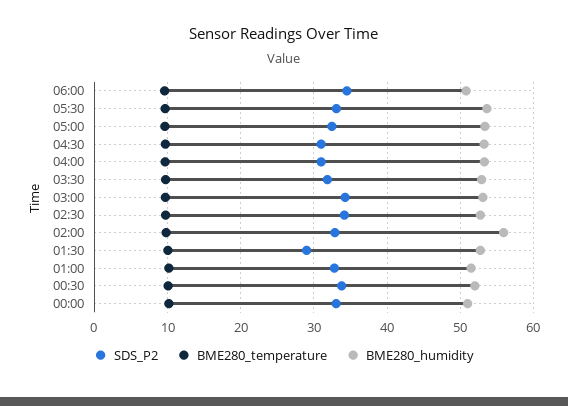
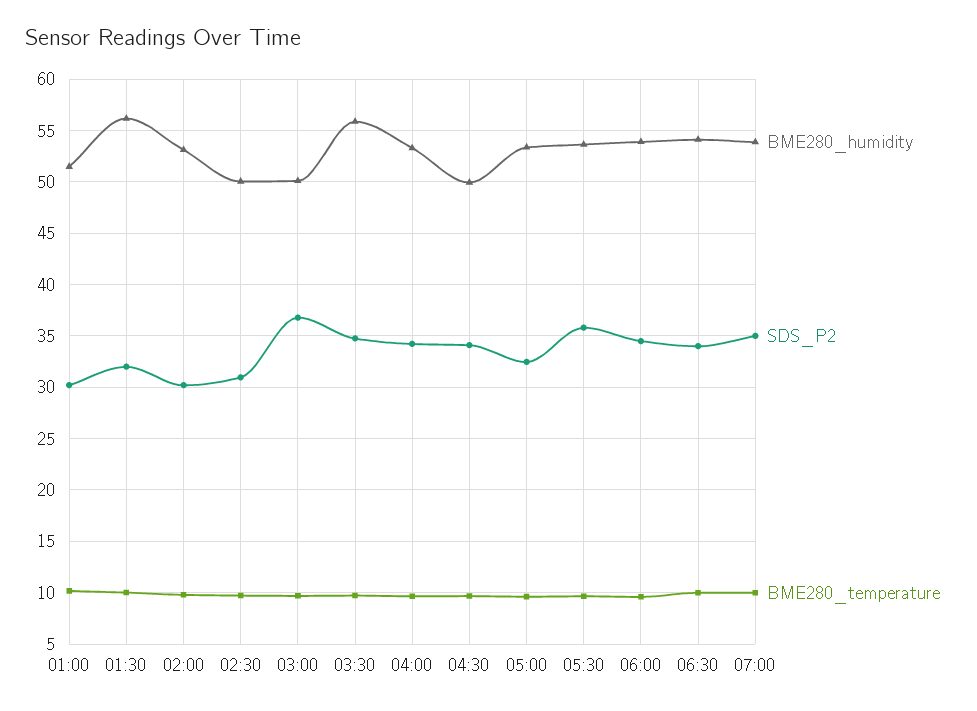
BME280_humidity, 06:00: 51 -> 54
SDS_P2, 05:30: 33 -> 36
SDS_P2, 04:30: 31 -> 34
BME280_humidity, 04:30: 53 -> 50
SDS_P2, 04:00: 31 -> 34
SDS_P2, 03:30: 32 -> 35
BME280_humidity, 03:30: 53 -> 56
SDS_P2, 03:00: 34 -> 37
BME280_humidity, 03:00: 53 -> 50
SDS_P2, 02:30: 34 -> 31
BME280_humidity, 02:30: 53 -> 50
SDS_P2, 02:00: 33 -> 30
BME280_humidity, 02:00: 56 -> 53
SDS_P2, 01:30: 29 -> 32
BME280_humidity, 01:30: 53 -> 56
SDS_P2, 01:00: 33 -> 30
SDS_P2, 00:30: 34 -> none
BME280_temperature, 00:30: 10 -> none
BME280_humidity, 00:30: 52 -> none
SDS_P2, 00:00: 33 -> none
BME280_temperature, 00:00: 10 -> none
BME280_humidity, 00:00: 51 -> none
BME280_humidity, 06:30: none -> 54
SDS_P2, 06:30: none -> 34
BME280_temperature, 06:30: none -> 10
BME280_humidity, 07:00: none -> 54
SDS_P2, 07:00: none -> 35
BME280_temperature, 07:00: none -> 10

